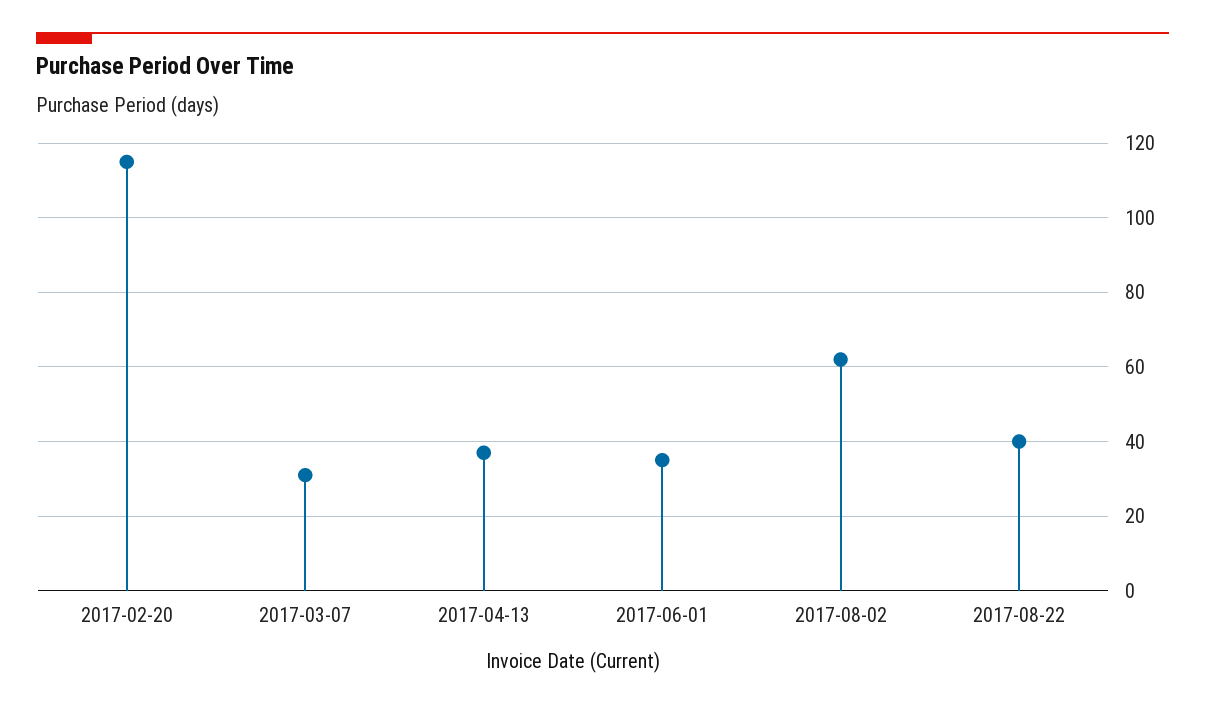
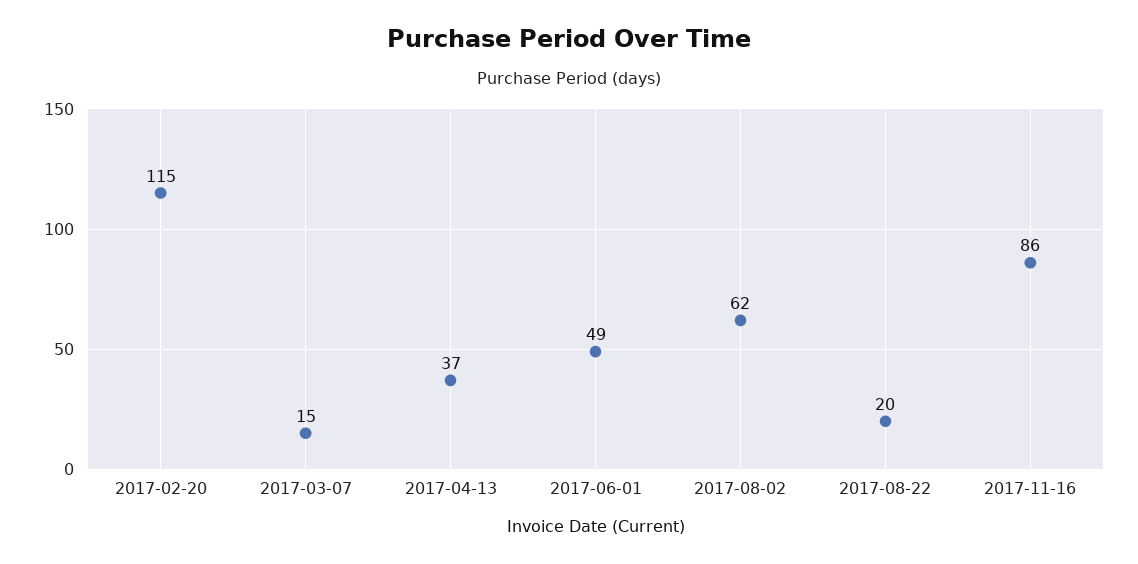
2017-03-07: 30 -> 15
2017-06-01: 35 -> 49
2017-08-22: 40 -> 20
2017-11-16: none -> 86

